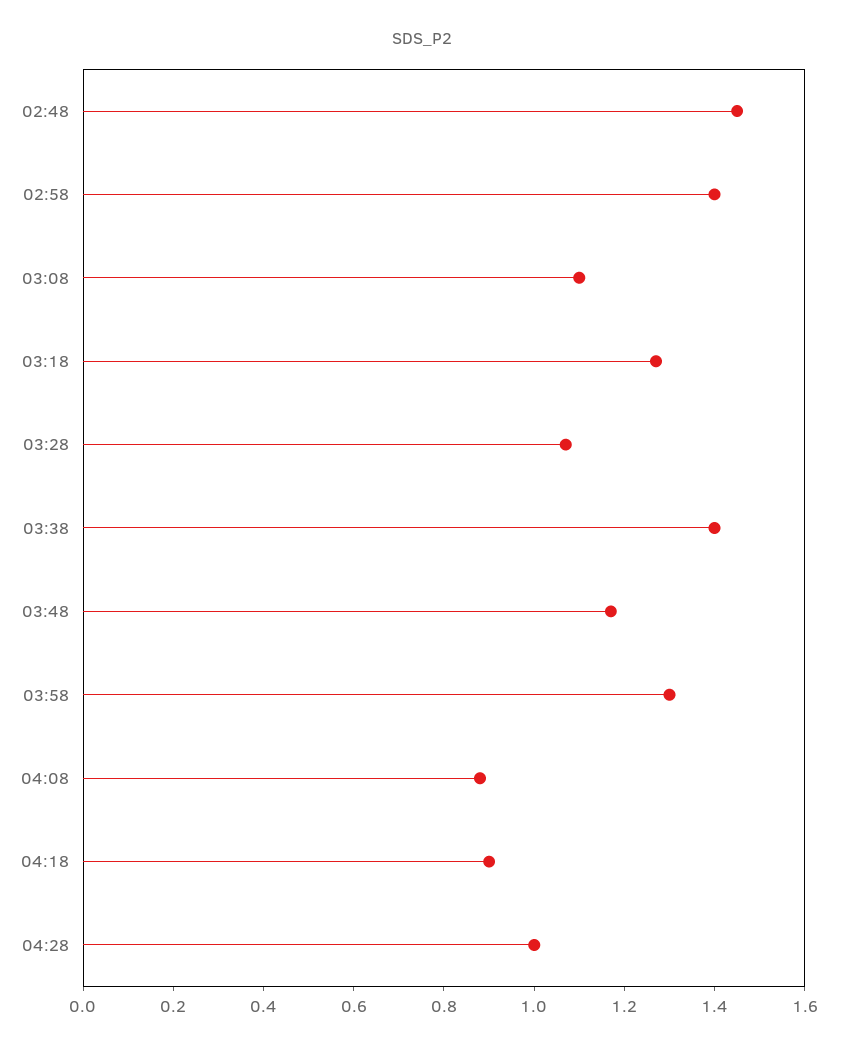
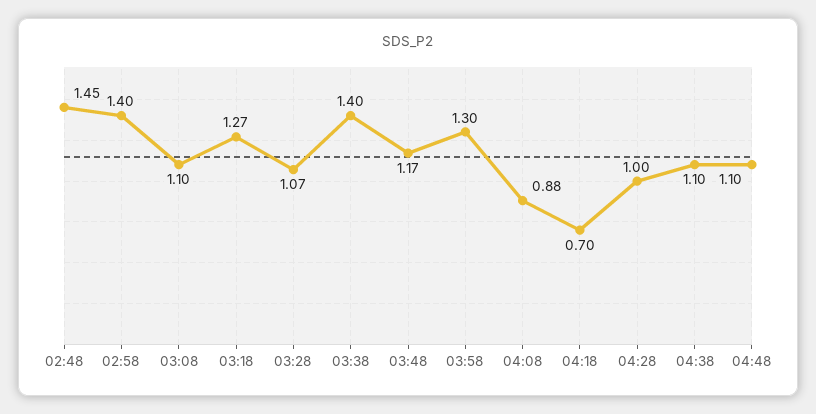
04:18: 0.9 -> 0.7
04:38: none -> 1.1
04:48: none -> 1.1

